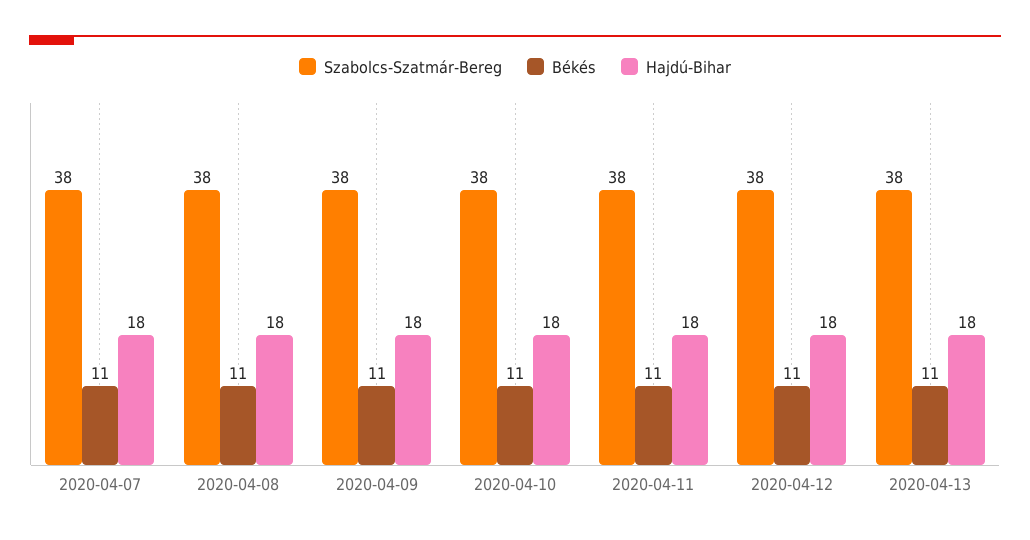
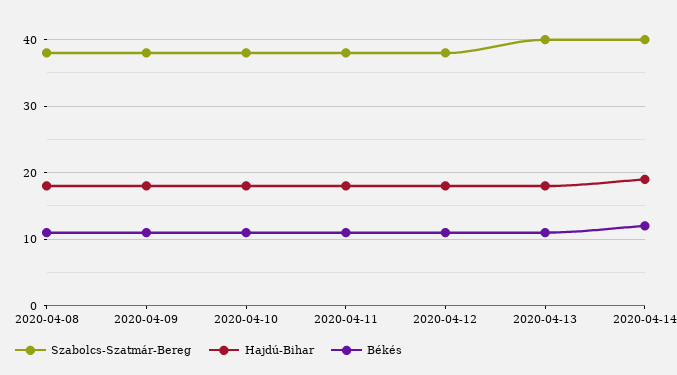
Szabolcs-Szatmár-Bereg, 2020-04-07: 38 -> none
Békés, 2020-04-07: 11 -> none
Hajdú-Bihar, 2020-04-07: 18 -> none
Szabolcs-Szatmár-Bereg, 2020-04-13: 38 -> 40
Szabolcs-Szatmár-Bereg, 2020-04-14: none -> 40
Hajdú-Bihar, 2020-04-14: none -> 19
Békés, 2020-04-14: none -> 12

